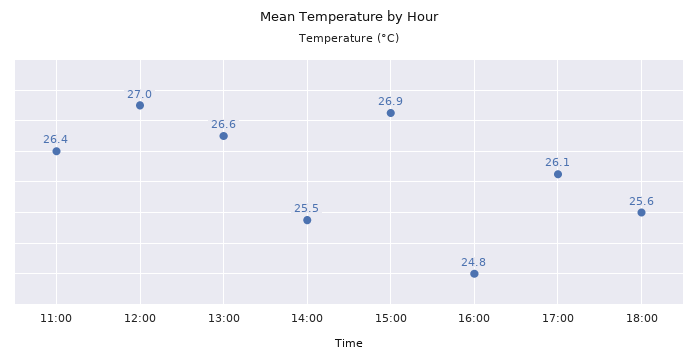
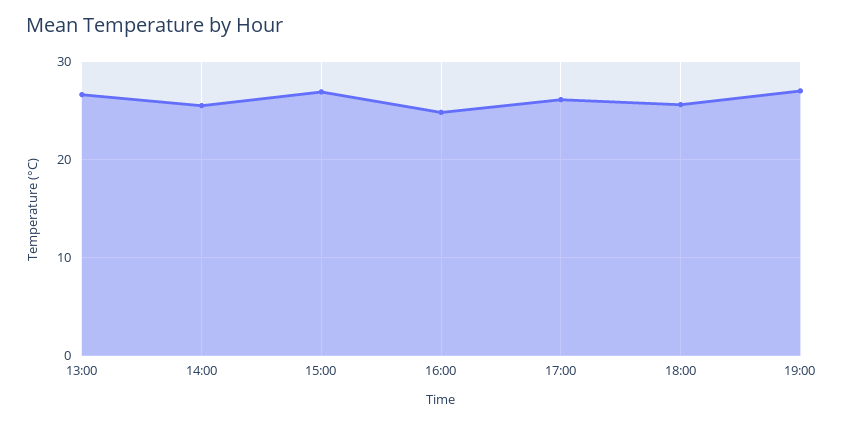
11:00: 26.4 -> none
12:00: 27 -> none
19:00: none -> 27

